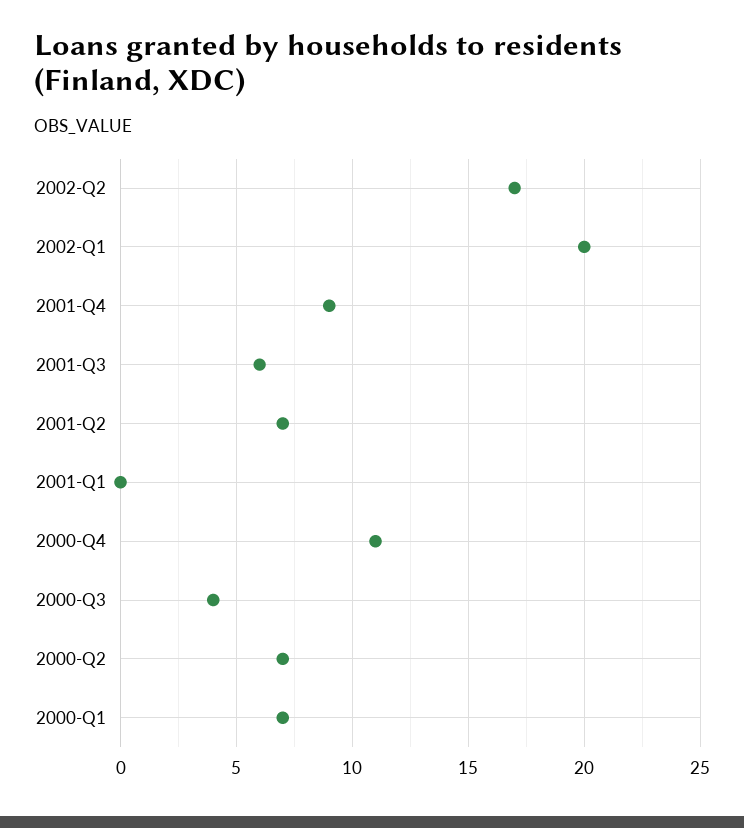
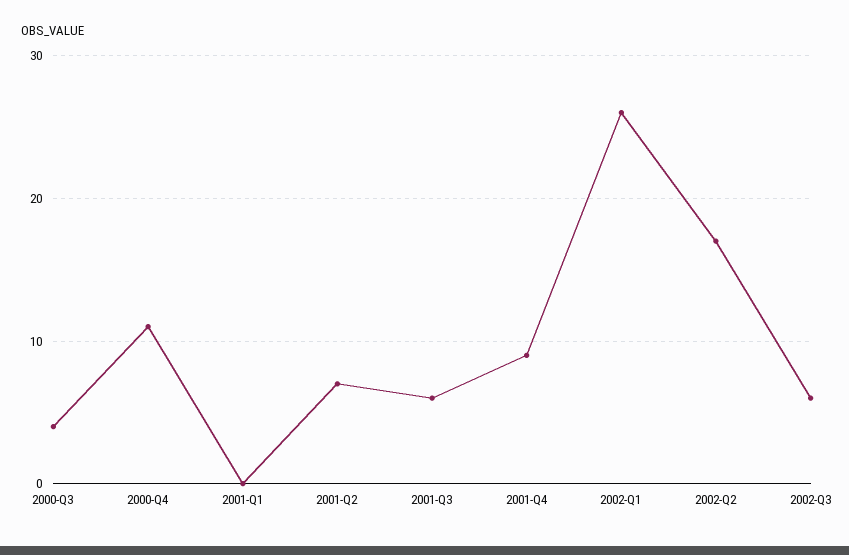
2002-Q1: 20 -> 26
2000-Q2: 7 -> none
2000-Q1: 7 -> none
2002-Q3: none -> 6

